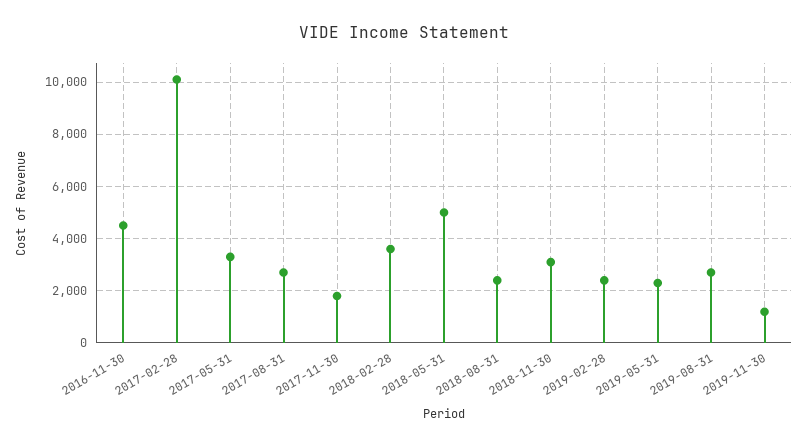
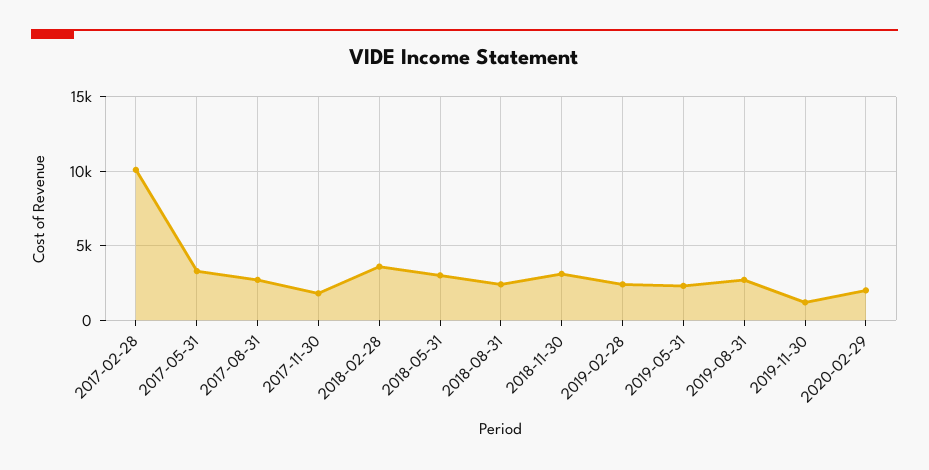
2016-11-30: 4500 -> none
2018-05-31: 5000 -> 3000
2020-02-29: none -> 2000

